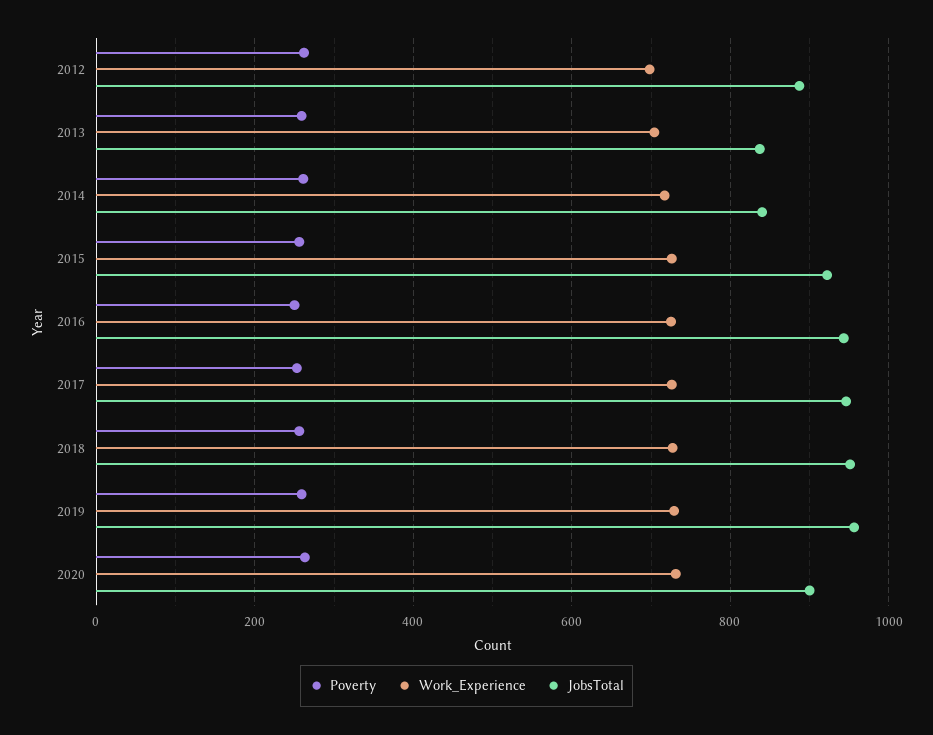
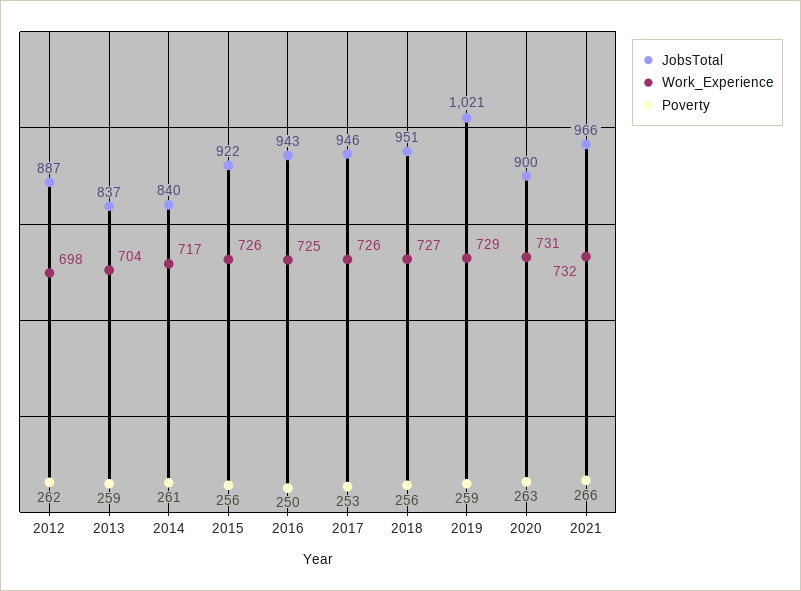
JobsTotal, 2019: 960 -> 1021
JobsTotal, 2021: none -> 966
Work_Experience, 2021: none -> 732
Poverty, 2021: none -> 266

